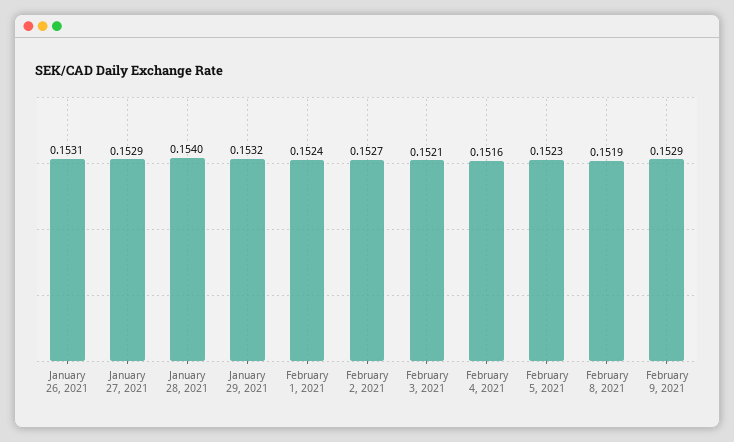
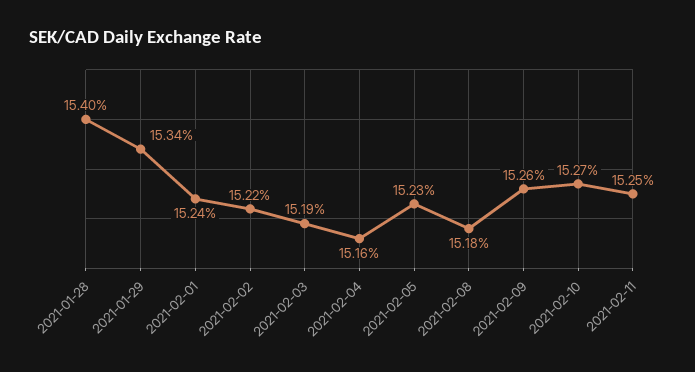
January 26, 2021: 0.1531 -> none
January 27, 2021: 0.1529 -> none
January 29, 2021: 0.1532 -> 0.1534
February 2, 2021: 0.1527 -> 0.1522
February 3, 2021: 0.1521 -> 0.1519
February 8, 2021: 0.1519 -> 0.1518
February 9, 2021: 0.1529 -> 0.1526
2021-02-10: none -> 0.1527
2021-02-11: none -> 0.1525

